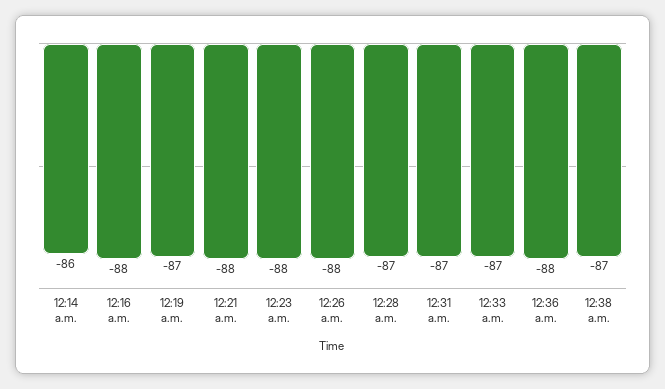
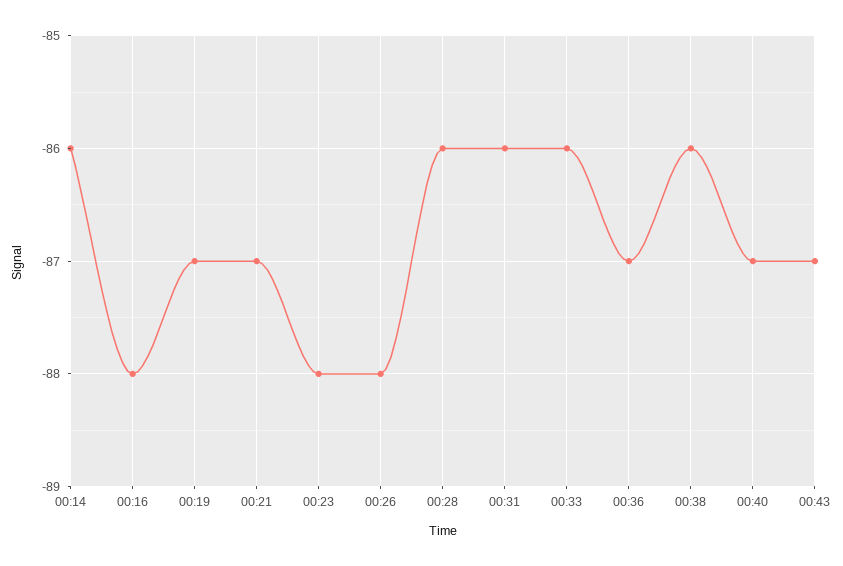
12:21 a.m.: -88 -> -87
12:28 a.m.: -87 -> -86
12:31 a.m.: -87 -> -86
12:33 a.m.: -87 -> -86
12:36 a.m.: -88 -> -87
12:38 a.m.: -87 -> -86
00:40: none -> -87
00:43: none -> -87

